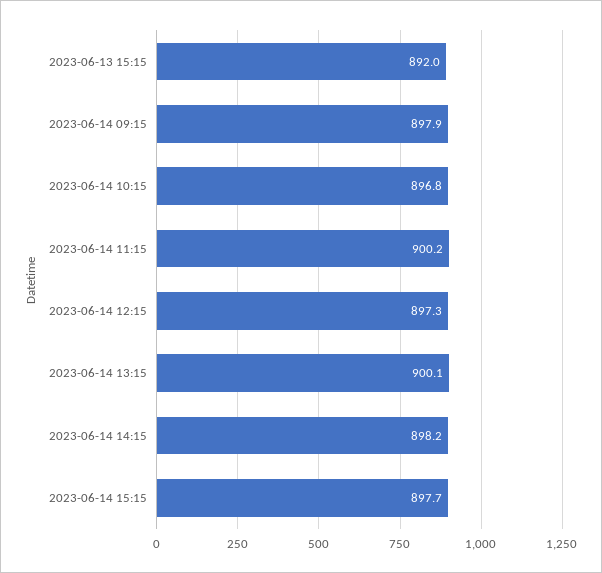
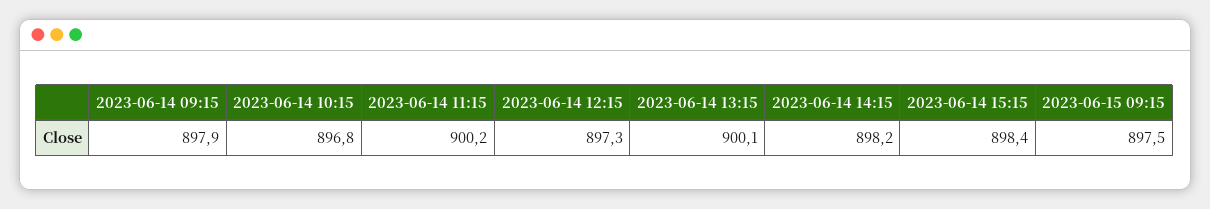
2023-06-13 15:15: 892 -> none
2023-06-14 15:15: 897.7 -> 898.4
2023-06-15 09:15: none -> 897.5

